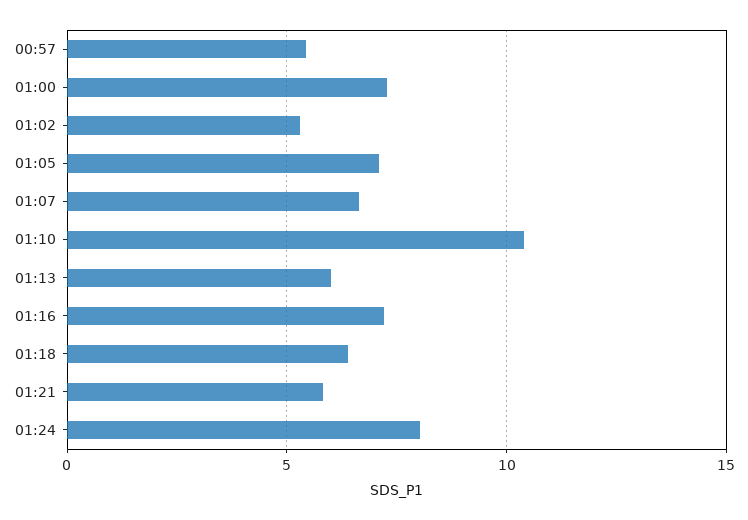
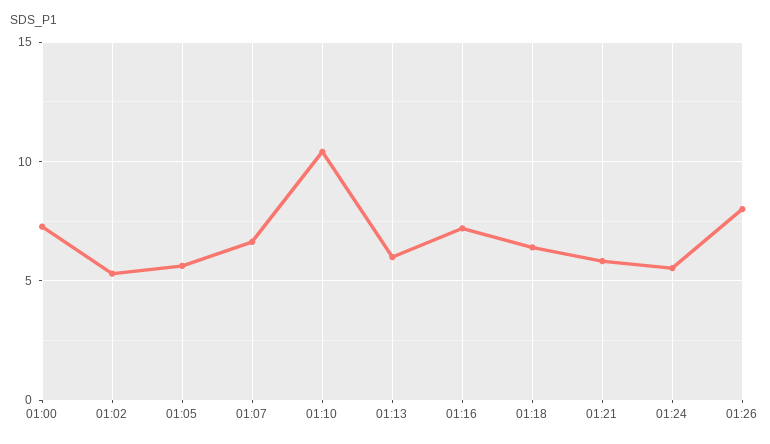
00:57: 5.5 -> none
01:05: 7 -> 5.5
01:24: 8 -> 5.5
01:26: none -> 8

